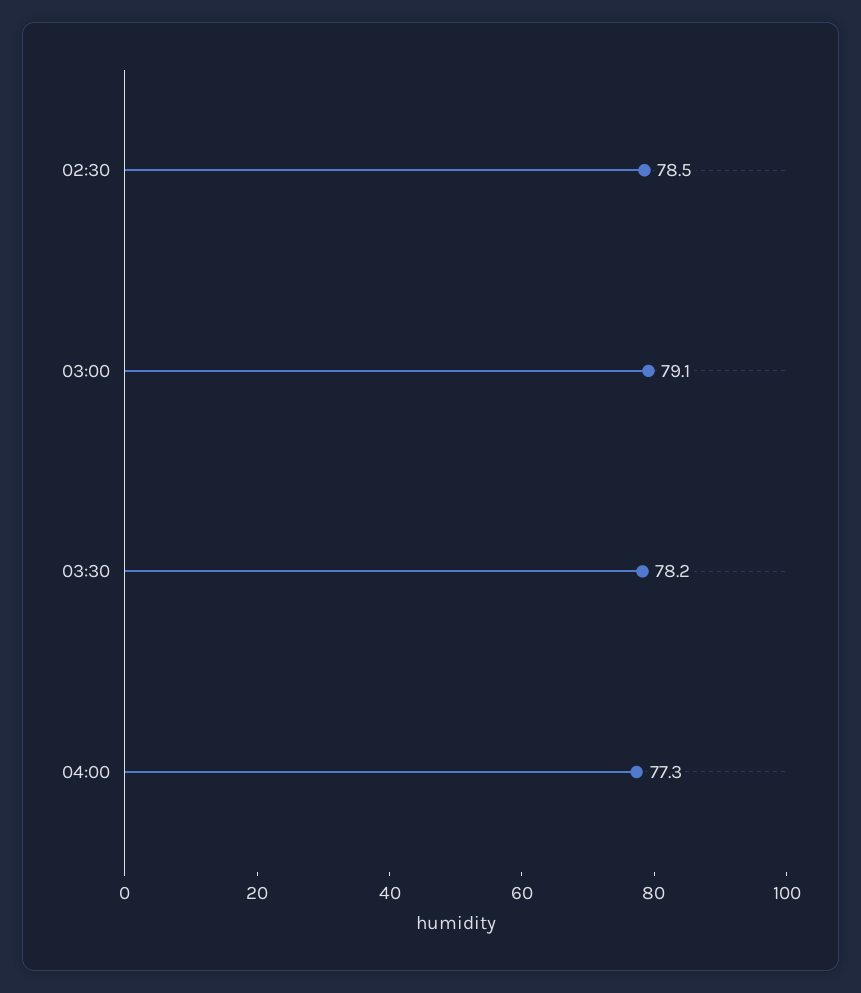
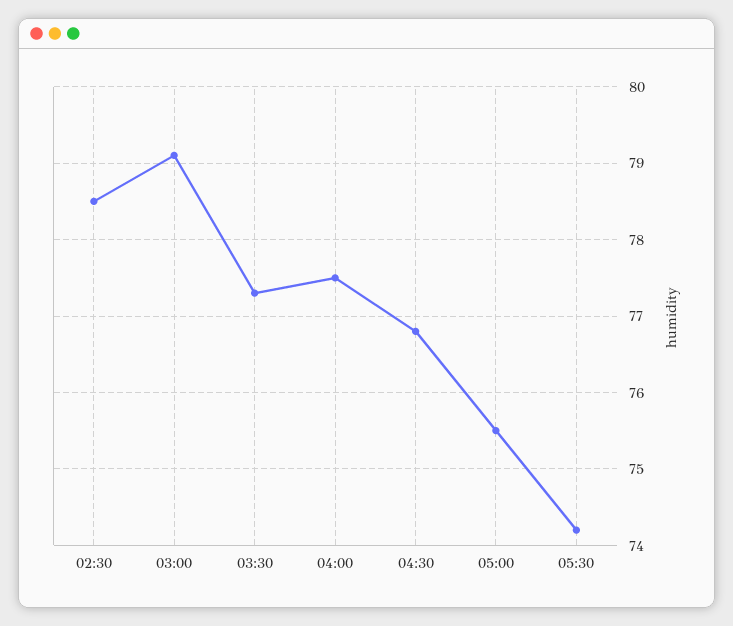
03:30: 78.2 -> 77.3
04:00: 77.3 -> 77.5
04:30: none -> 76.8
05:00: none -> 75.5
05:30: none -> 74.2

